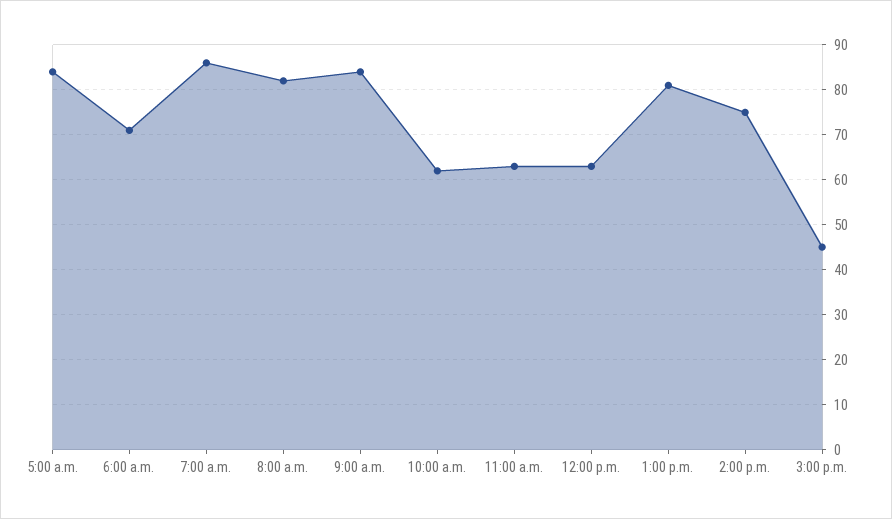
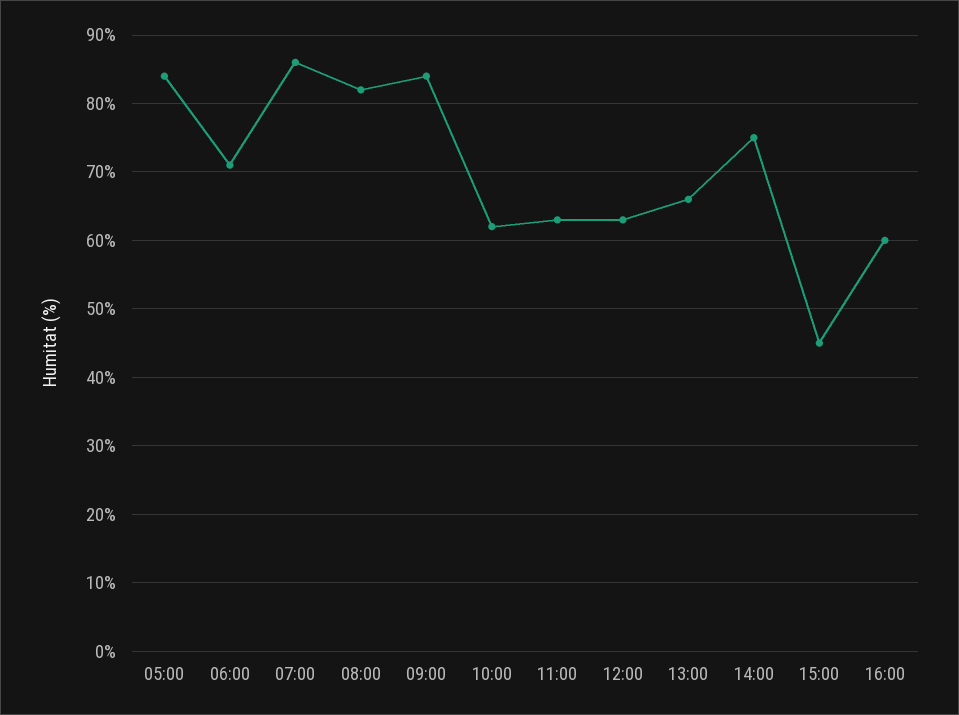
1:00 p.m.: 80 -> 66
16:00: none -> 60

